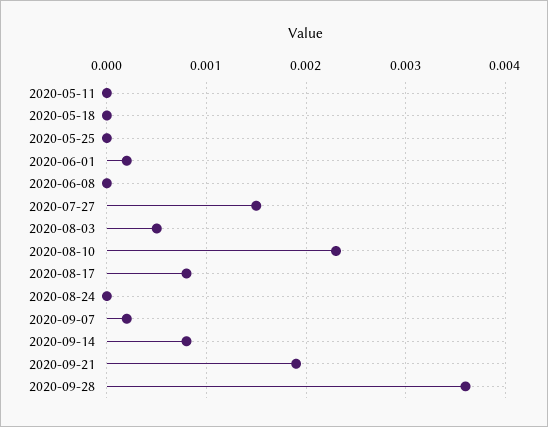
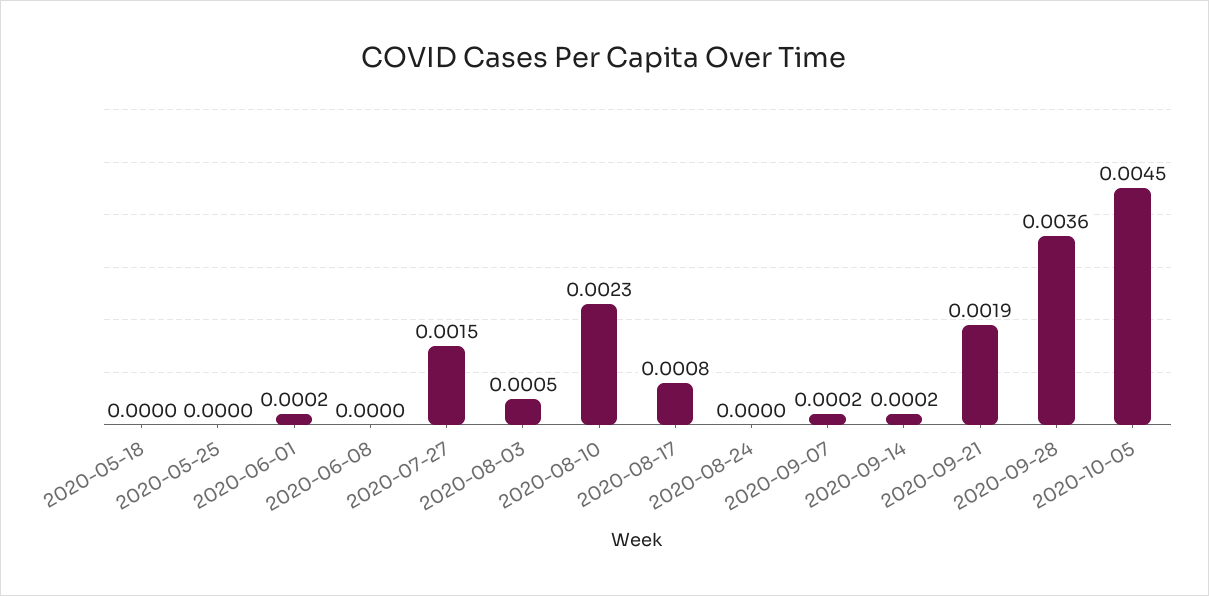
2020-05-11: 0 -> none
2020-09-14: 0.0008 -> 0.0002
2020-10-05: none -> 0.0045

